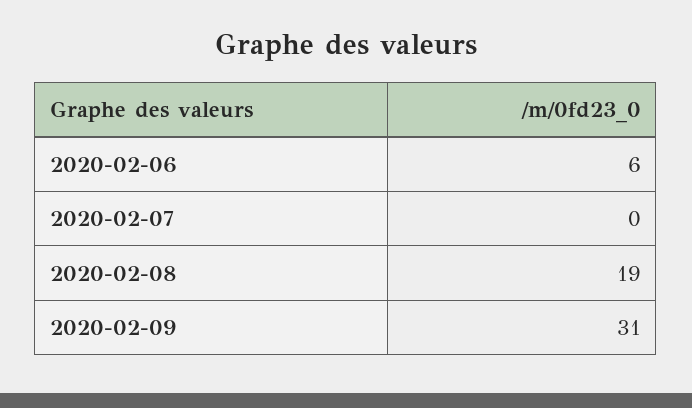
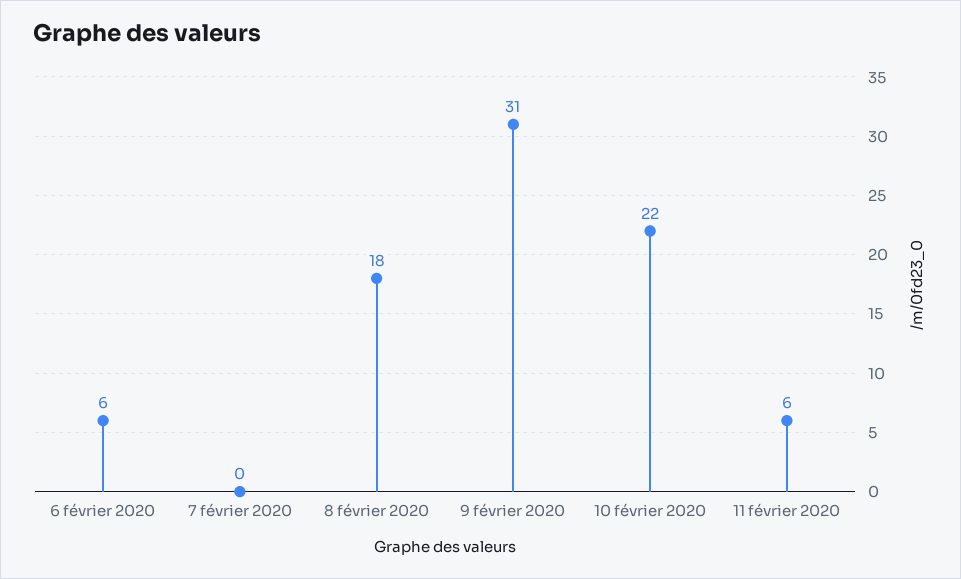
2020-02-08: 19 -> 18
10 février 2020: none -> 22
11 février 2020: none -> 6

